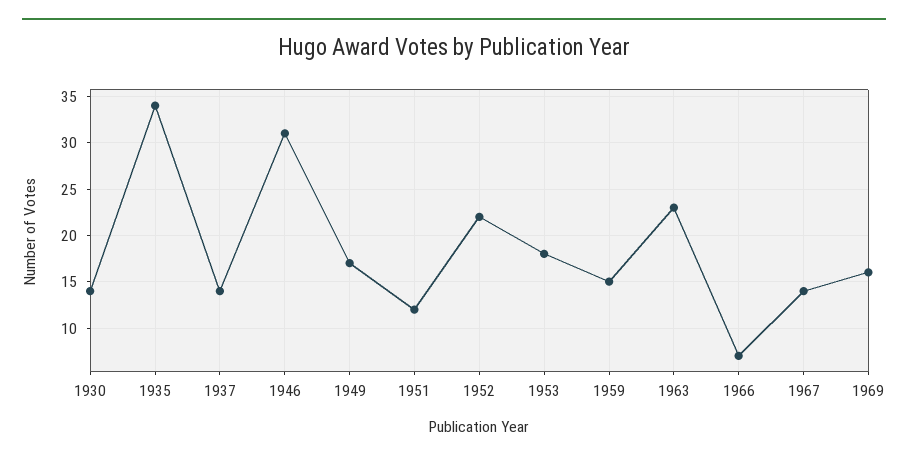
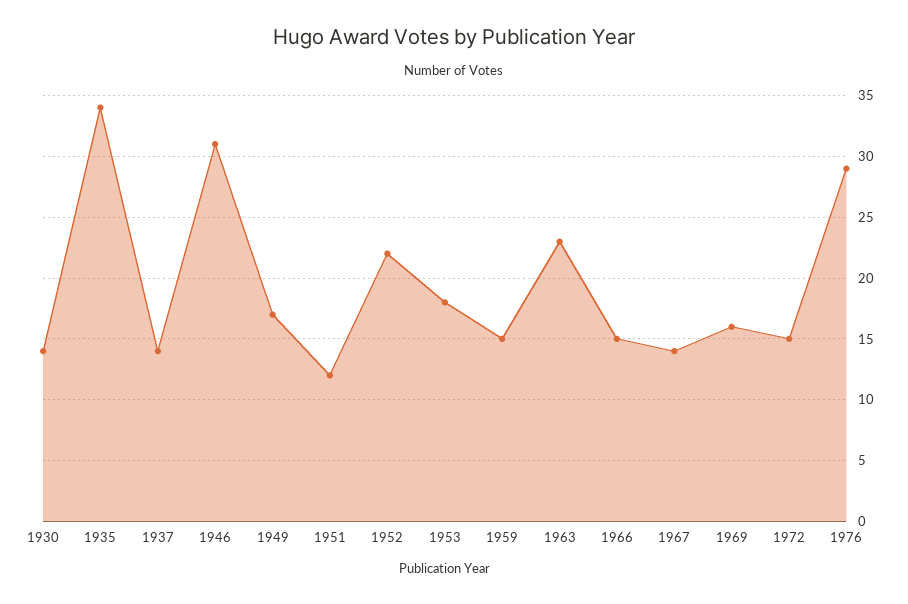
1966: 7 -> 15
1972: none -> 15
1976: none -> 29

